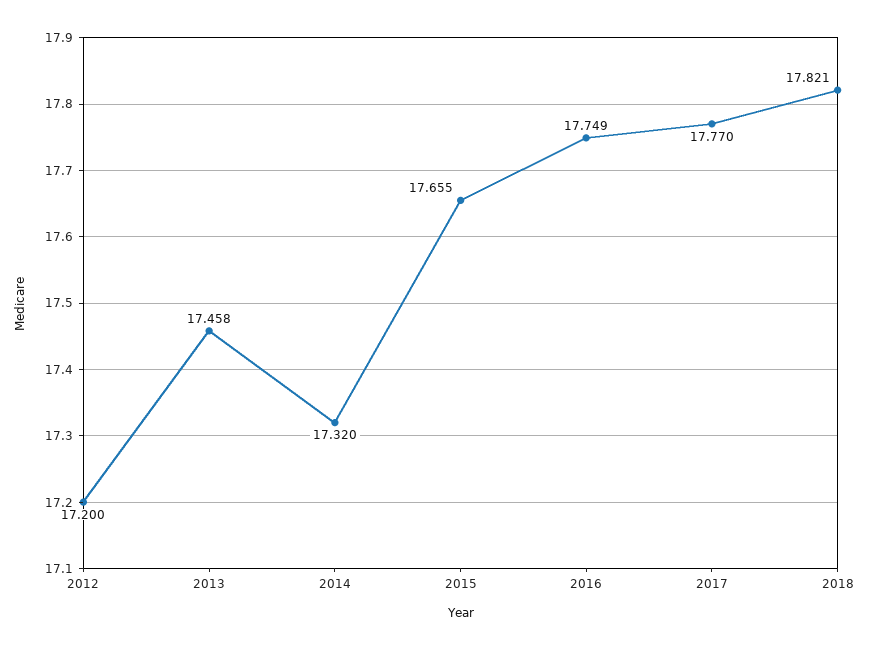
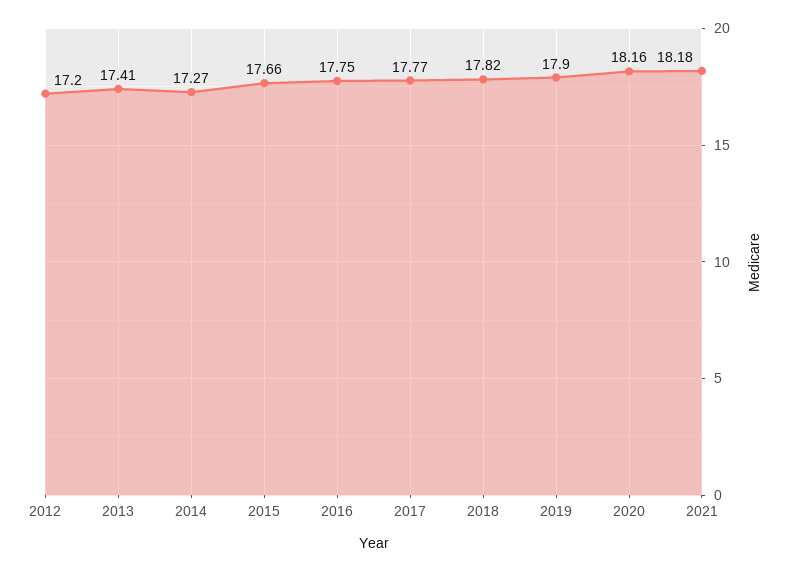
2013: 17.458 -> 17.41
2014: 17.32 -> 17.27
2019: none -> 17.9
2020: none -> 18.16
2021: none -> 18.18

